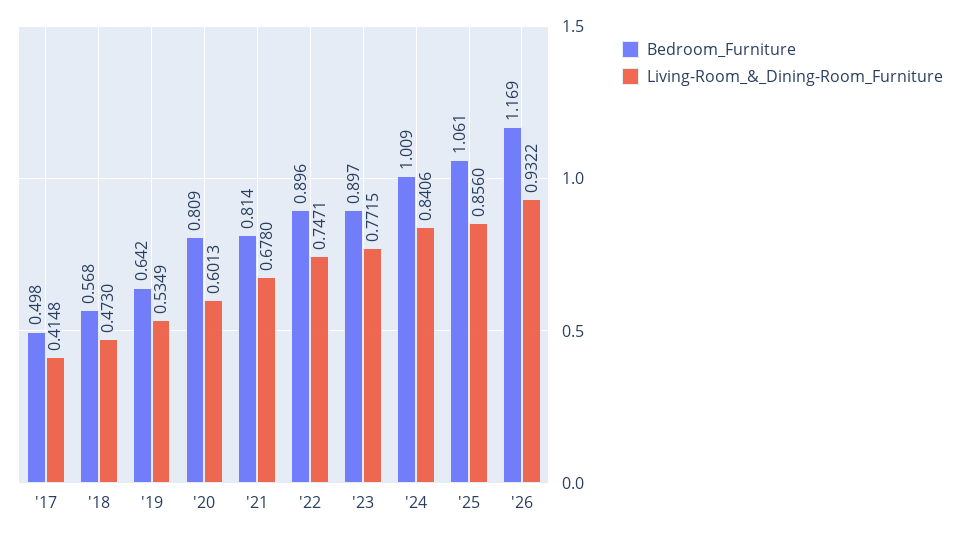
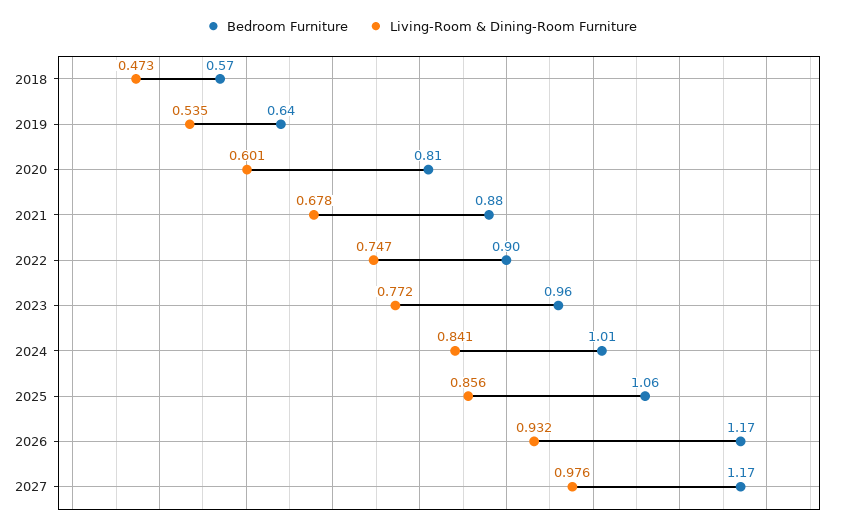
Bedroom_Furniture, '17: 0.498 -> none
Living-Room_&_Dining-Room_Furniture, '17: 0.4148 -> none
Bedroom_Furniture, '21: 0.814 -> 0.88
Bedroom_Furniture, '23: 0.897 -> 0.96
Bedroom_Furniture, 2027: none -> 1.17
Living-Room_&_Dining-Room_Furniture, 2027: none -> 0.976

